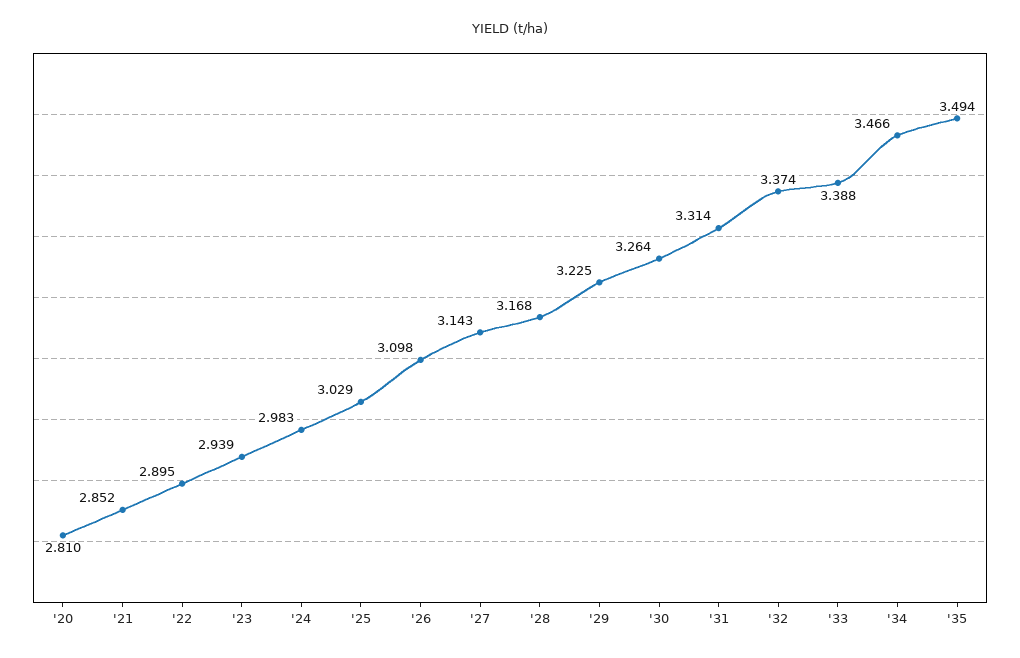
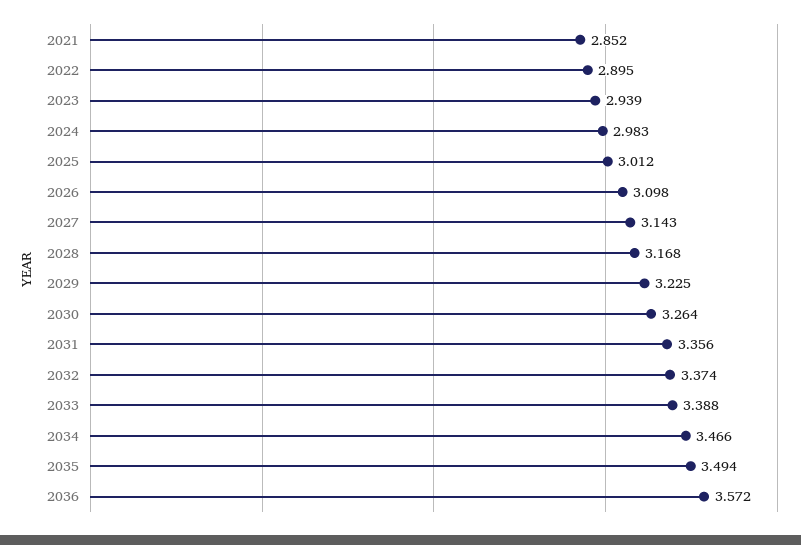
'20: 2.81 -> none
'25: 3.029 -> 3.012
'31: 3.314 -> 3.356
2036: none -> 3.572

